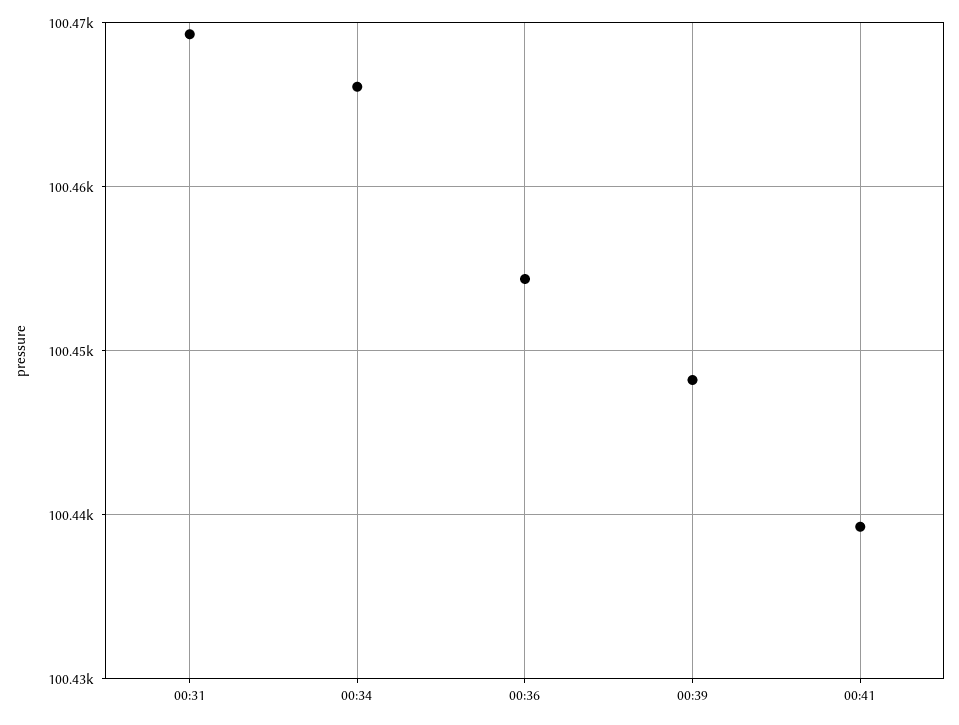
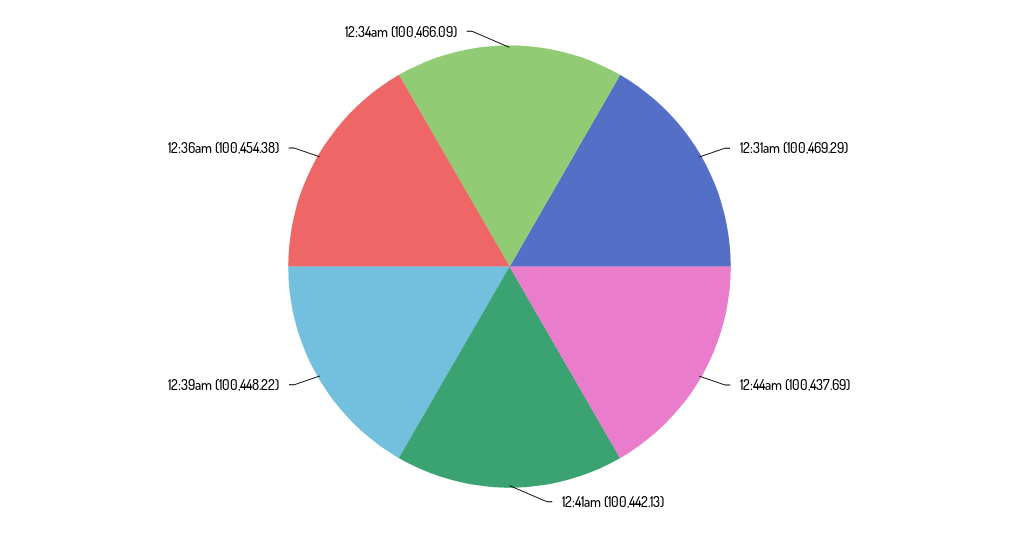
00:41: 100439 -> 100442.13
12:44am: none -> 100437.69

